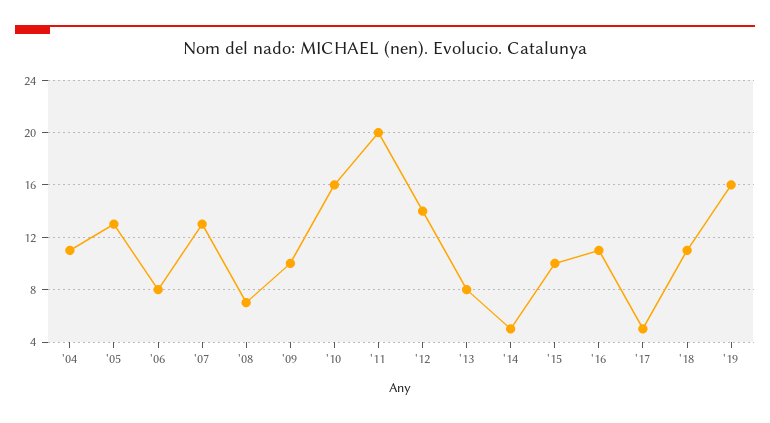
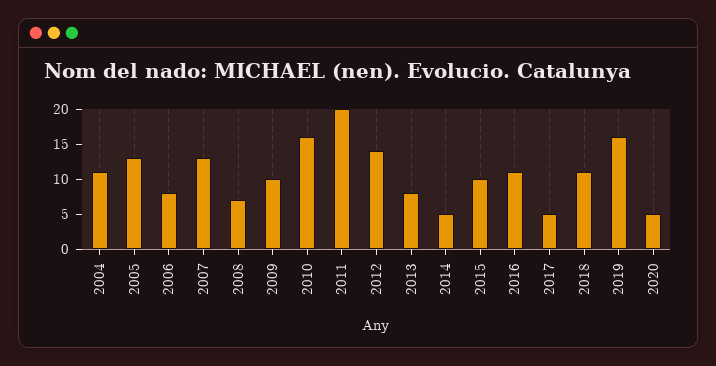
2020: none -> 5

